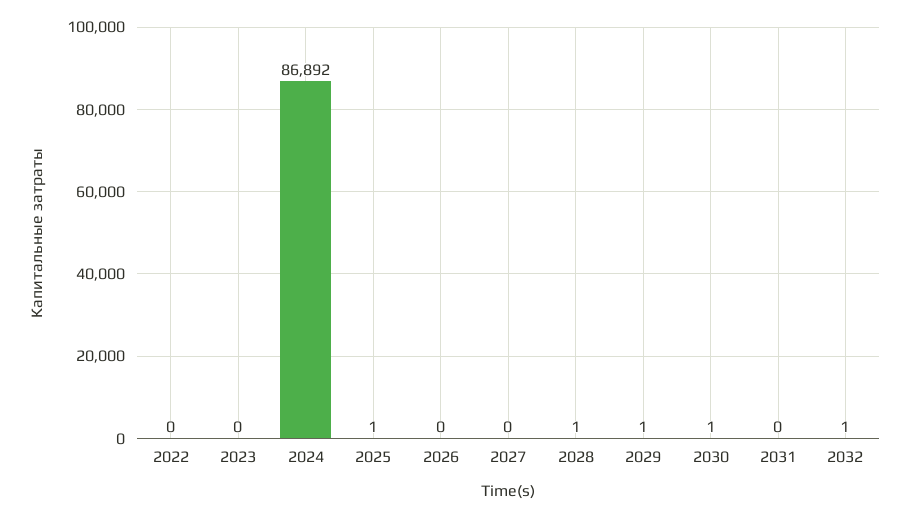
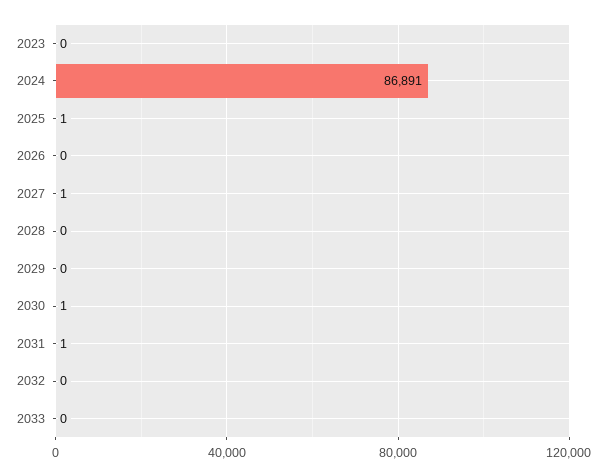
2022: 0 -> none
2024: 86892 -> 86891
2027: 0 -> 1
2028: 1 -> 0
2029: 1 -> 0
2031: 0 -> 1
2032: 1 -> 0
2033: none -> 0

